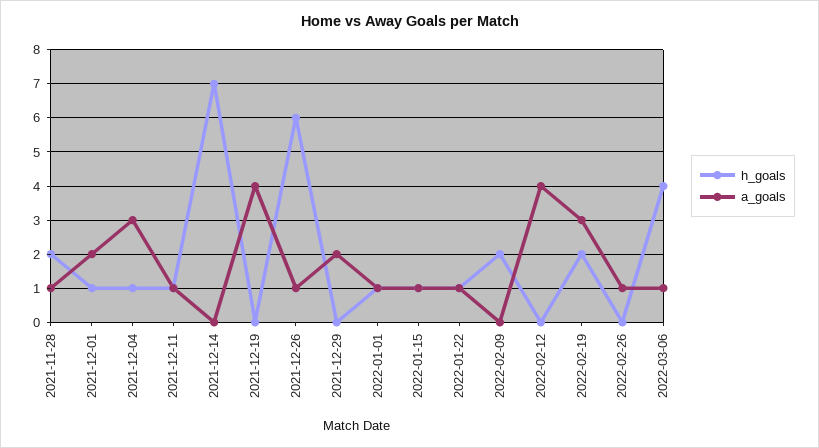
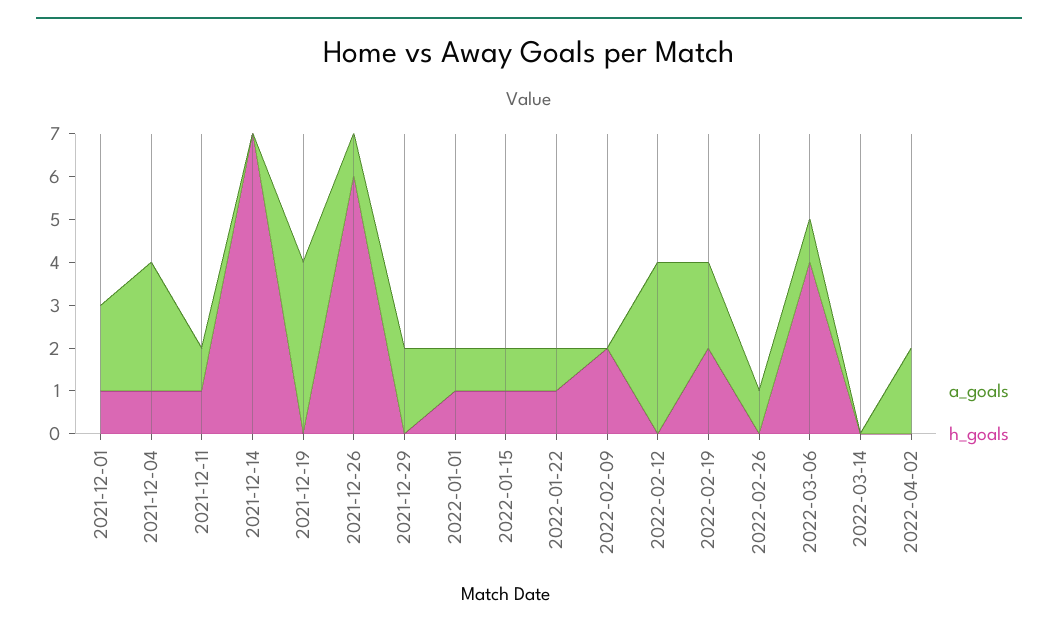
h_goals, 2021-11-28: 2 -> none
a_goals, 2021-11-28: 1 -> none
a_goals, 2022-02-19: 3 -> 2
a_goals, 2022-03-14: none -> 0
h_goals, 2022-03-14: none -> 0
a_goals, 2022-04-02: none -> 2
h_goals, 2022-04-02: none -> 0

